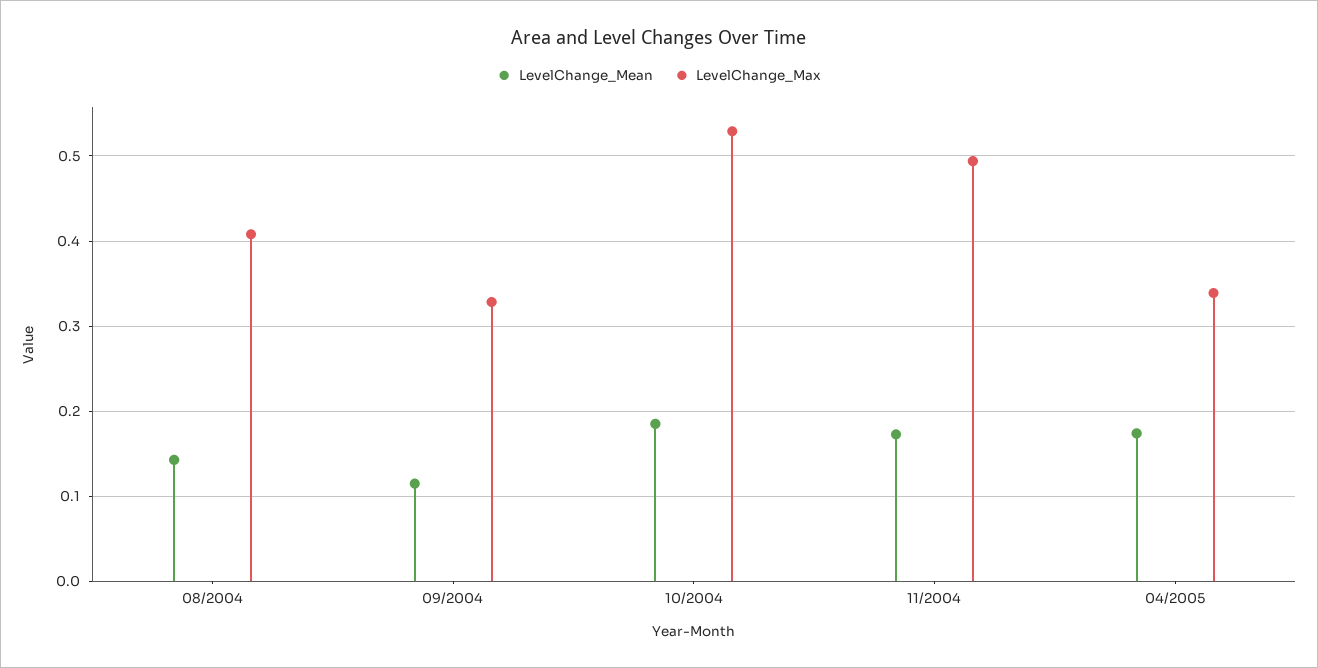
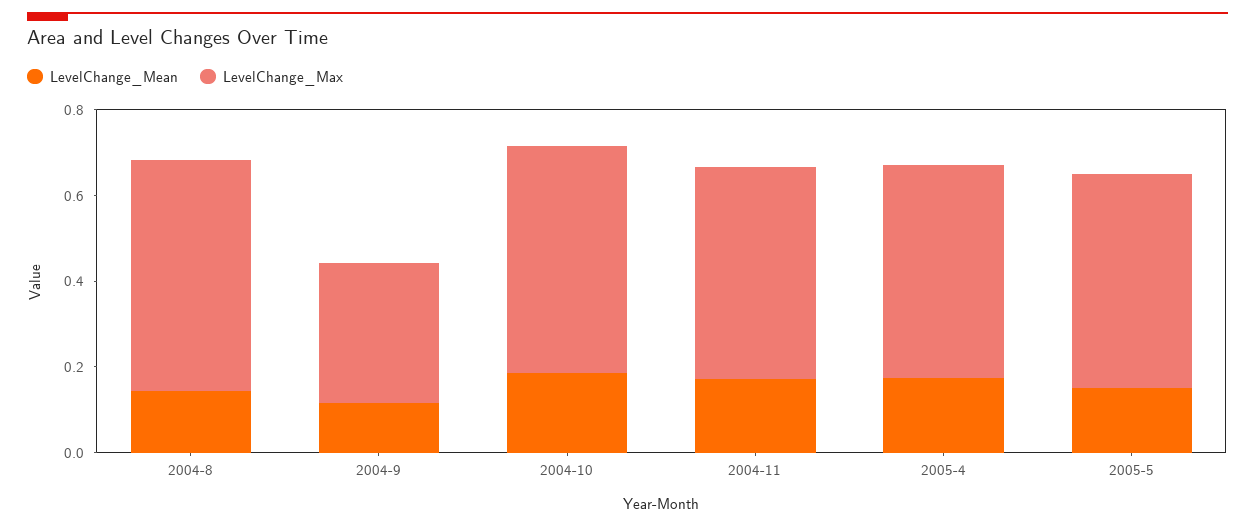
LevelChange_Max, 08/2004: 0.41 -> 0.55
LevelChange_Max, 04/2005: 0.34 -> 0.5
LevelChange_Mean, 2005-5: none -> 0.15
LevelChange_Max, 2005-5: none -> 0.5

